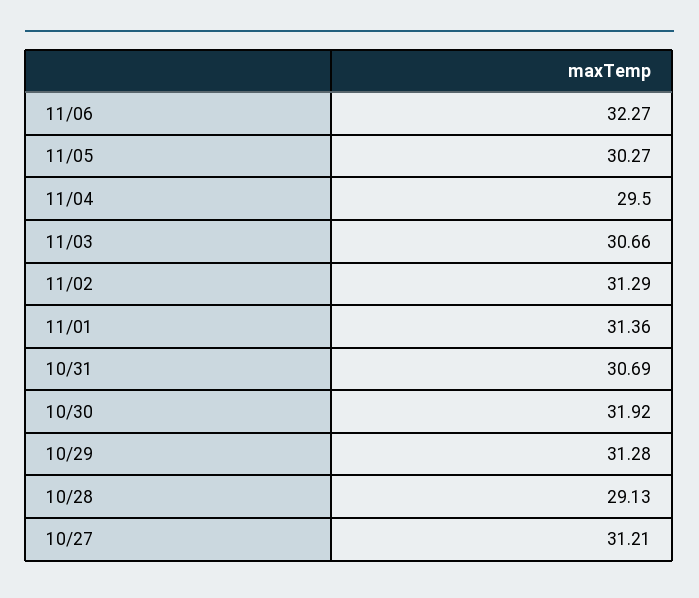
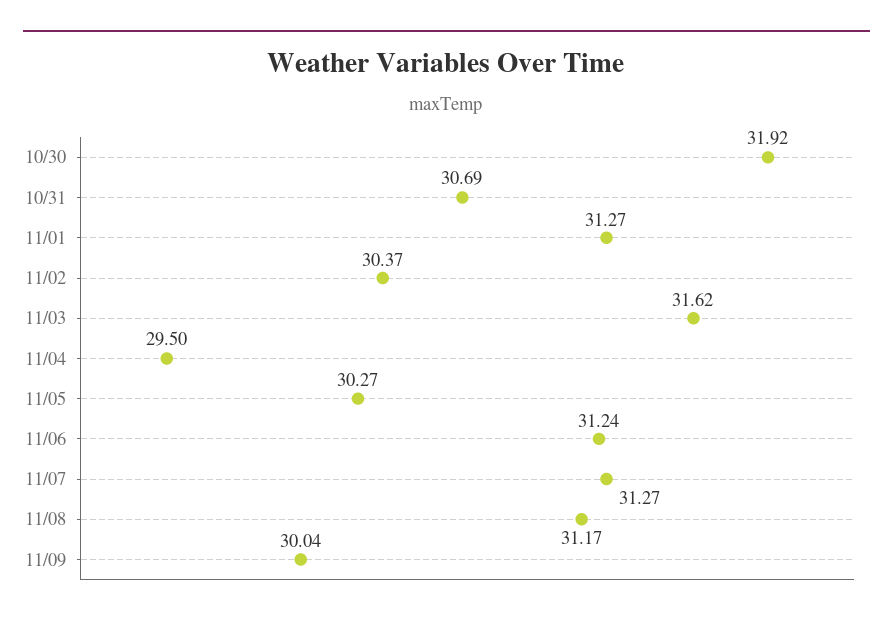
11/06: 32.27 -> 31.24
11/03: 30.66 -> 31.62
11/02: 31.29 -> 30.37
11/01: 31.36 -> 31.27
10/29: 31.28 -> none
10/28: 29.13 -> none
10/27: 31.21 -> none
11/07: none -> 31.27
11/08: none -> 31.17
11/09: none -> 30.04

